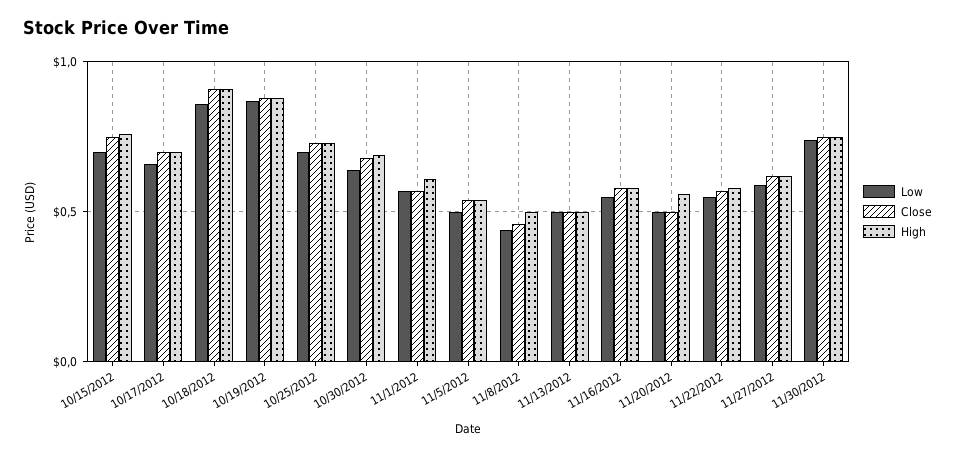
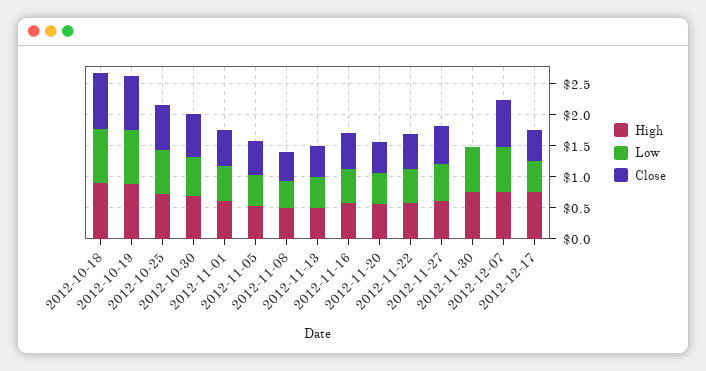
Low, 10/15/2012: 0.7 -> none
Close, 10/15/2012: 0.75 -> none
High, 10/15/2012: 0.75 -> none
Low, 10/17/2012: 0.65 -> none
Close, 10/17/2012: 0.7 -> none
High, 10/17/2012: 0.7 -> none
Close, 11/30/2012: 0.75 -> 0
High, 2012-12-07: none -> 0.75
Low, 2012-12-07: none -> 0.75
Close, 2012-12-07: none -> 0.75
High, 2012-12-17: none -> 0.75
Low, 2012-12-17: none -> 0.5
Close, 2012-12-17: none -> 0.5

